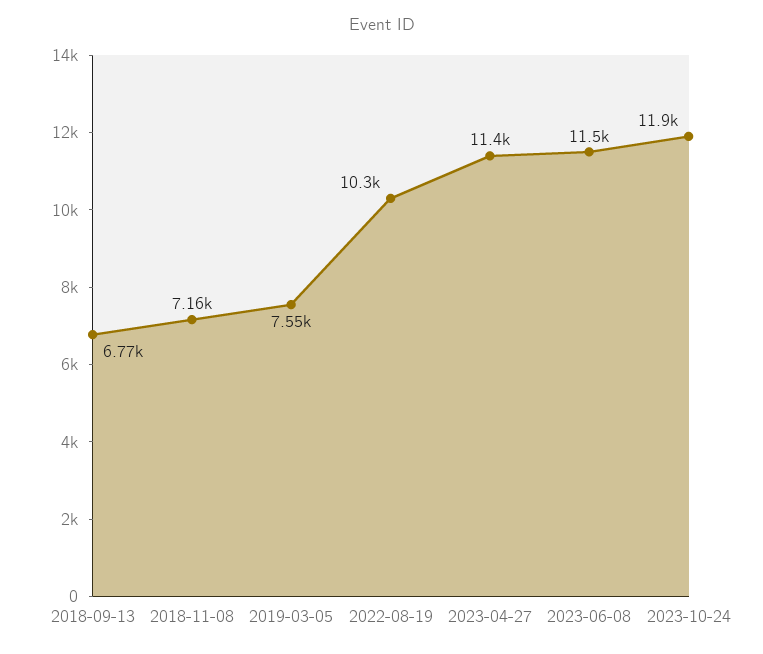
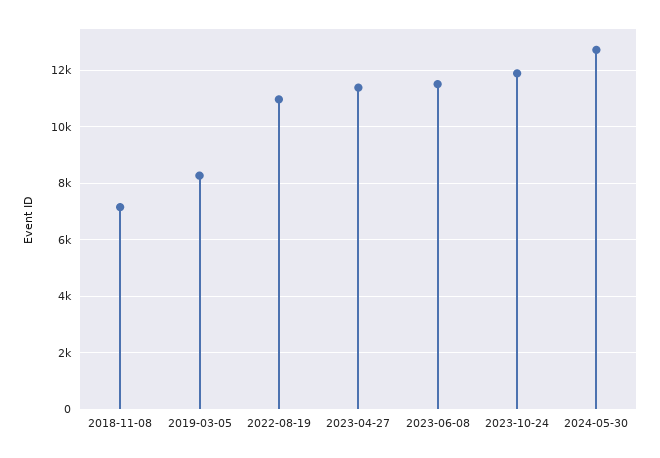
2018-09-13: 6770 -> none
2019-03-05: 7550 -> 8250
2022-08-19: 10300 -> 11000
2024-05-30: none -> 12750

